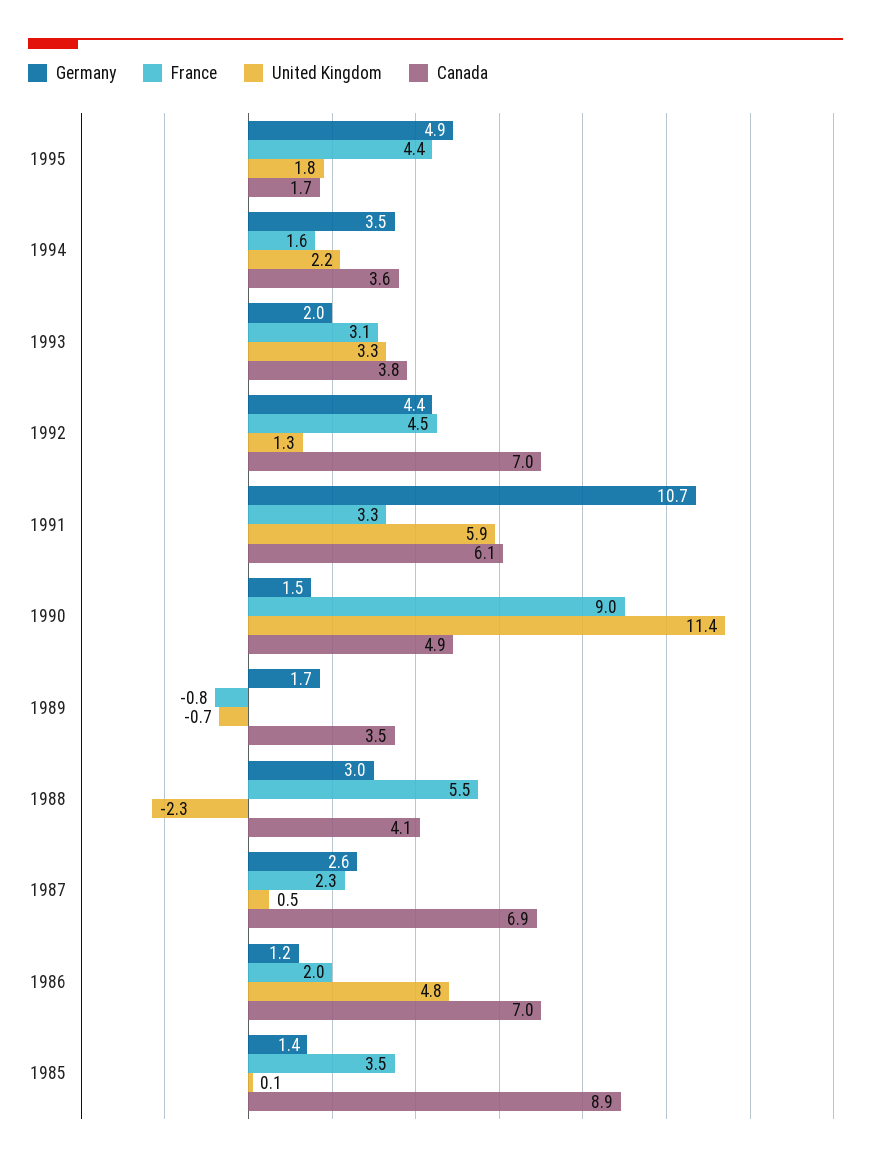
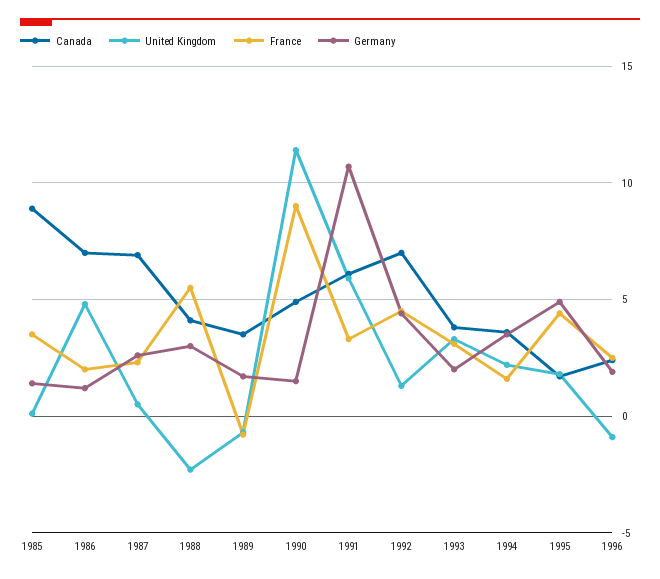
Canada, 1996: none -> 2.5
United Kingdom, 1996: none -> -1
France, 1996: none -> 2.5
Germany, 1996: none -> 2

